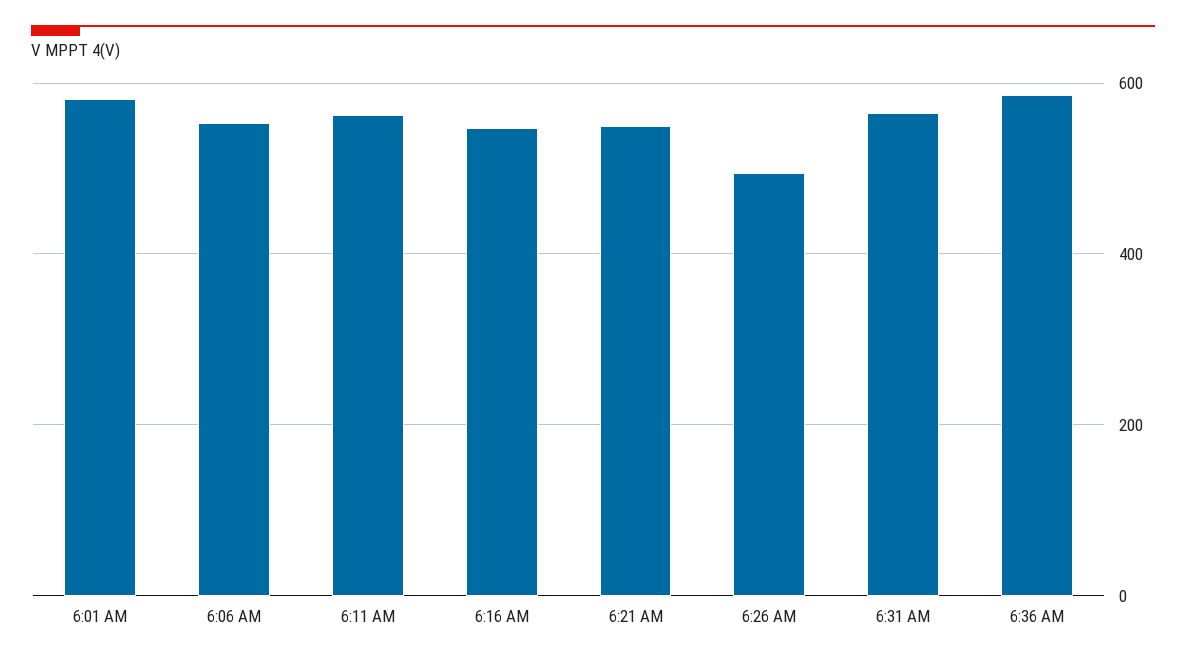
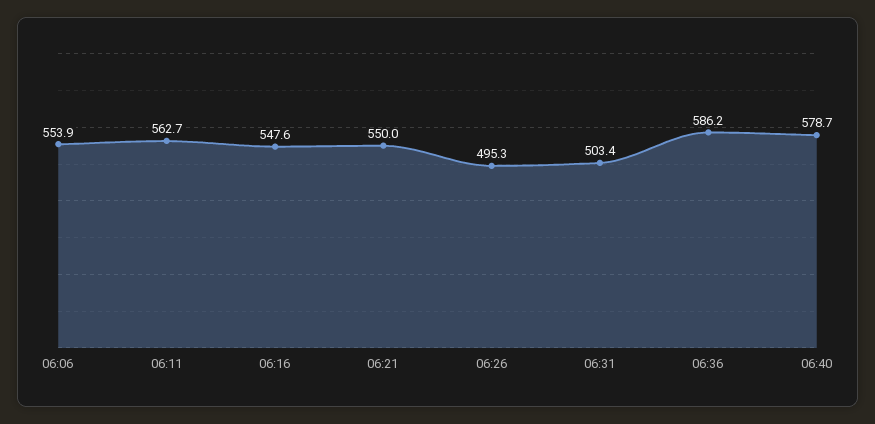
6:01 AM: 580 -> none
6:31 AM: 560 -> 503.4
06:40: none -> 578.7

